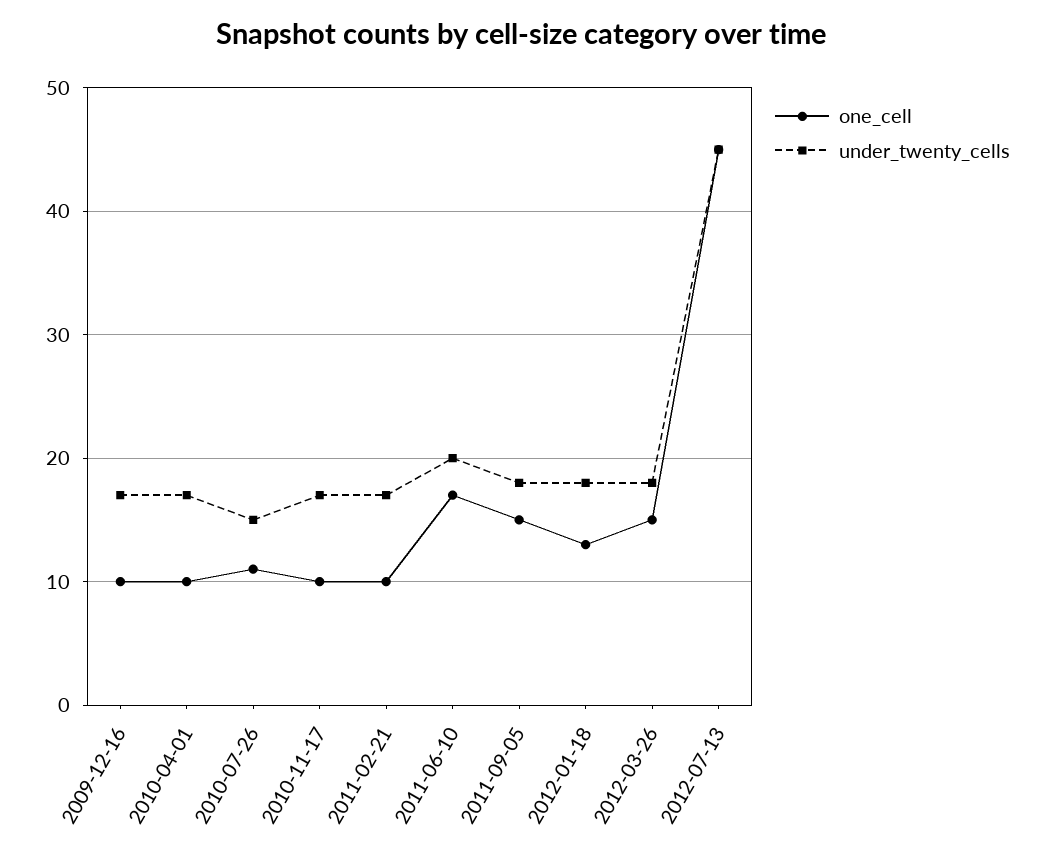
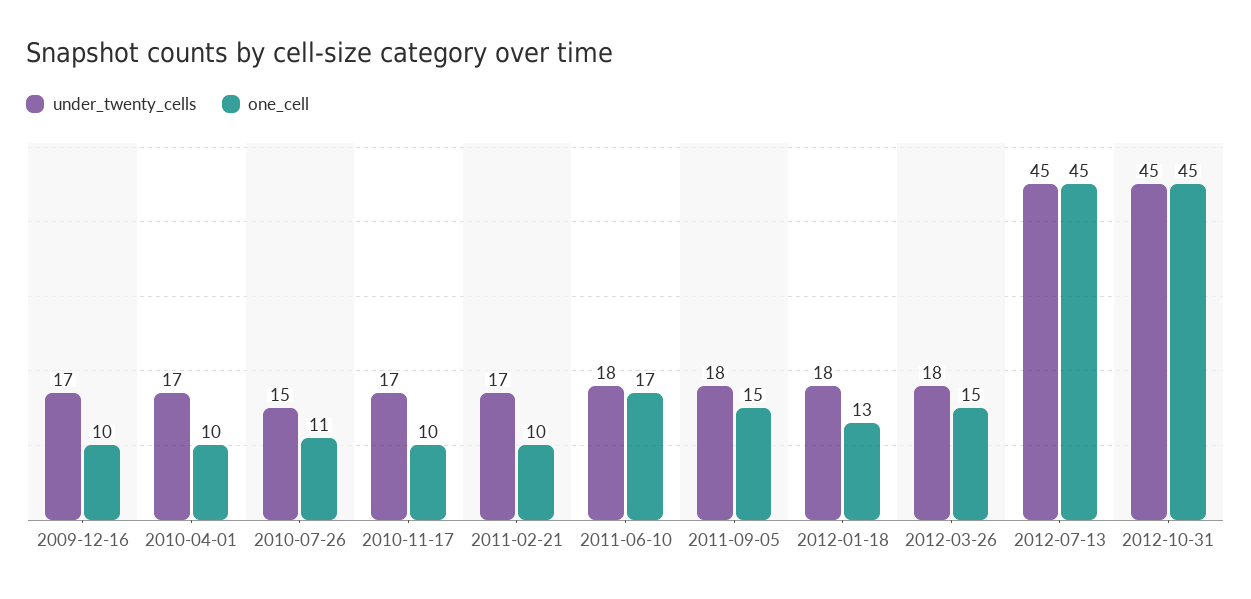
under_twenty_cells, 2011-06-10: 20 -> 18
under_twenty_cells, 2012-10-31: none -> 45
one_cell, 2012-10-31: none -> 45

